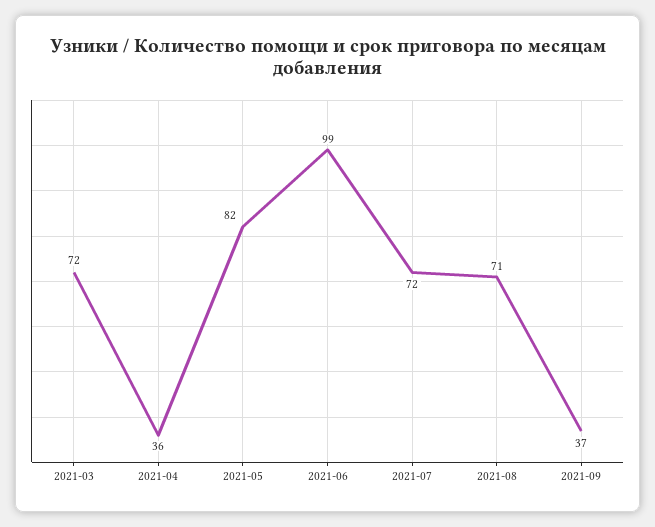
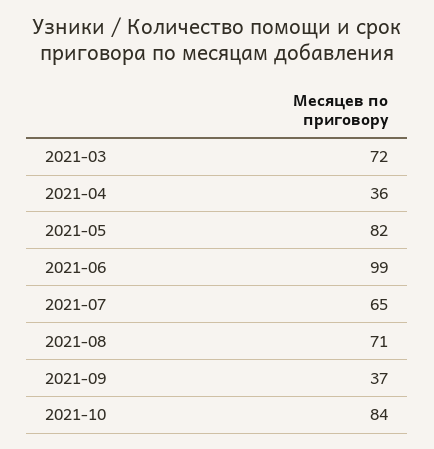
2021-07: 72 -> 65
2021-10: none -> 84

